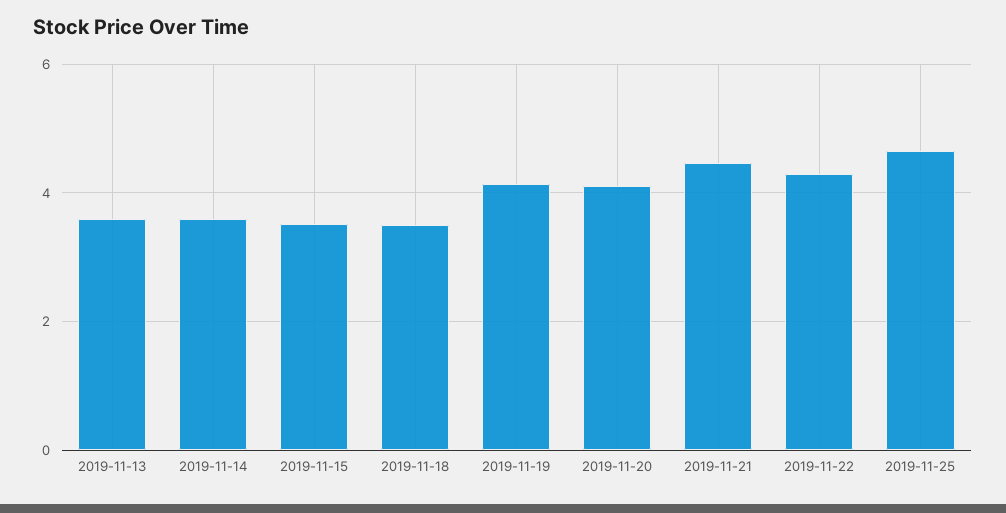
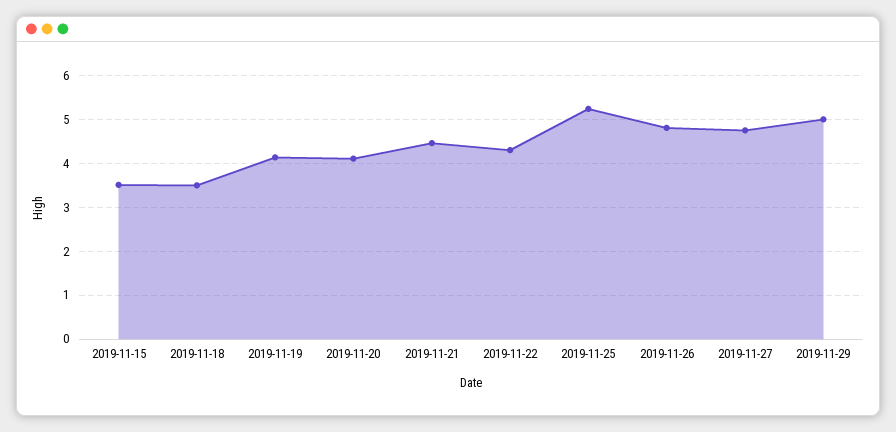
2019-11-13: 3.6 -> none
2019-11-14: 3.6 -> none
2019-11-25: 4.6 -> 5.2
2019-11-26: none -> 4.8
2019-11-27: none -> 4.8
2019-11-29: none -> 5

